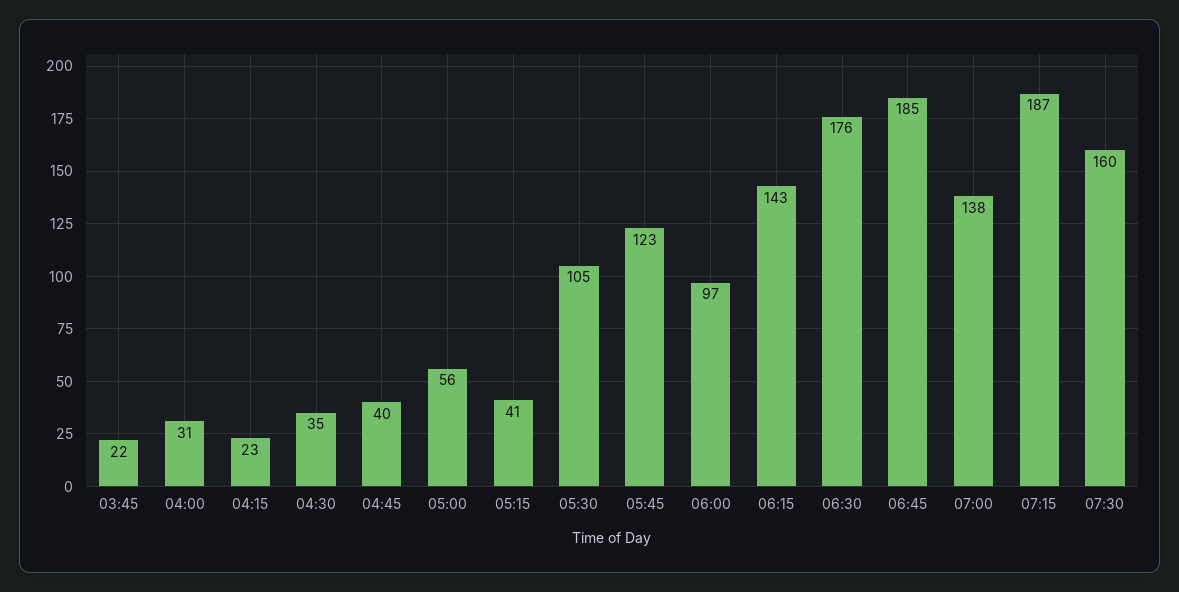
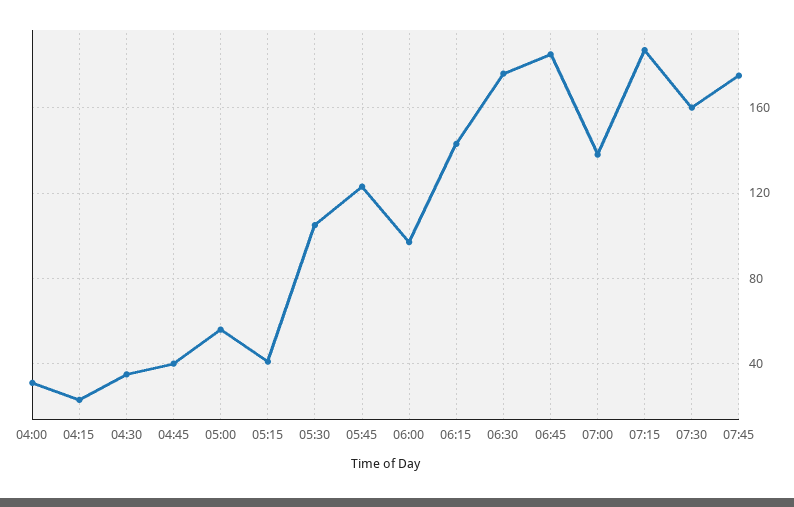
03:45: 22 -> none
07:45: none -> 175

